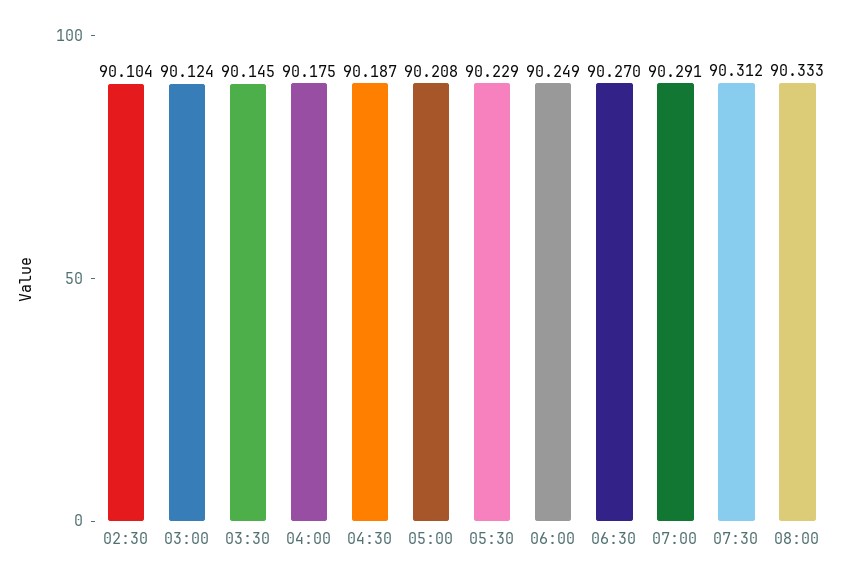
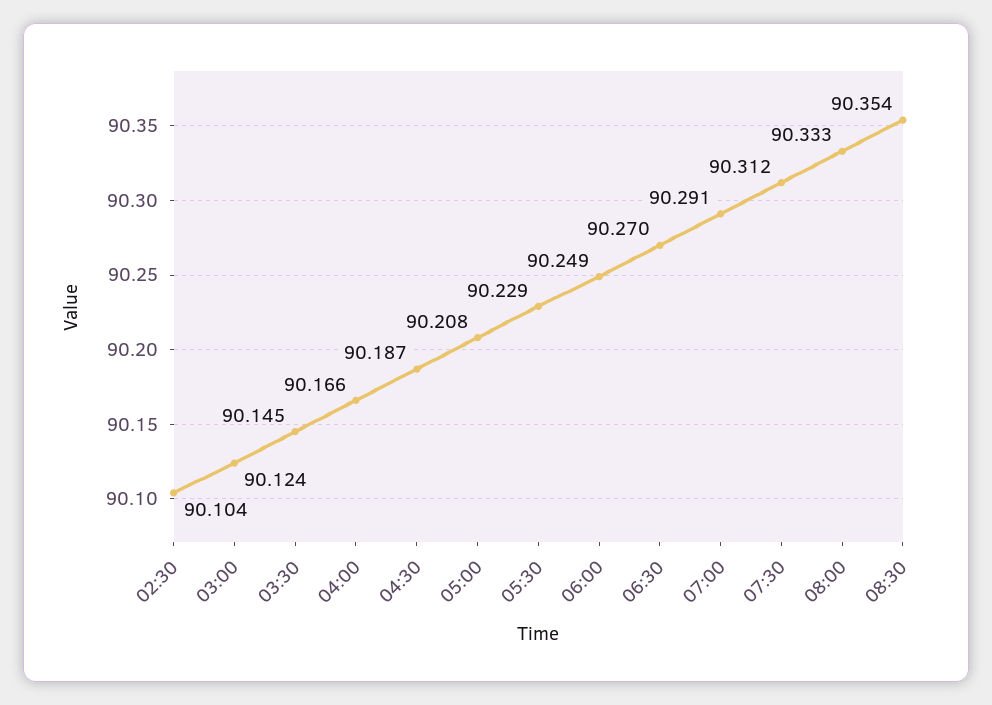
04:00: 90.175 -> 90.166
08:30: none -> 90.354

